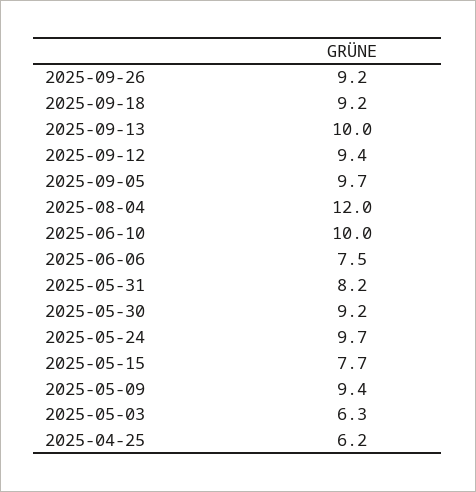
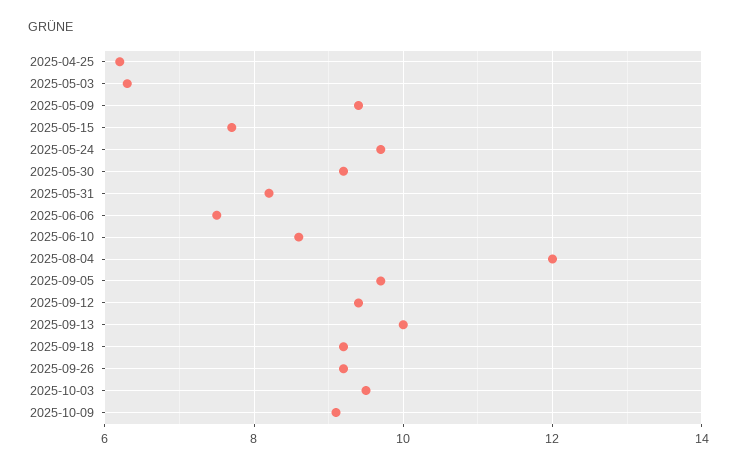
2025-06-10: 10 -> 8.5
2025-10-03: none -> 9.5
2025-10-09: none -> 9

